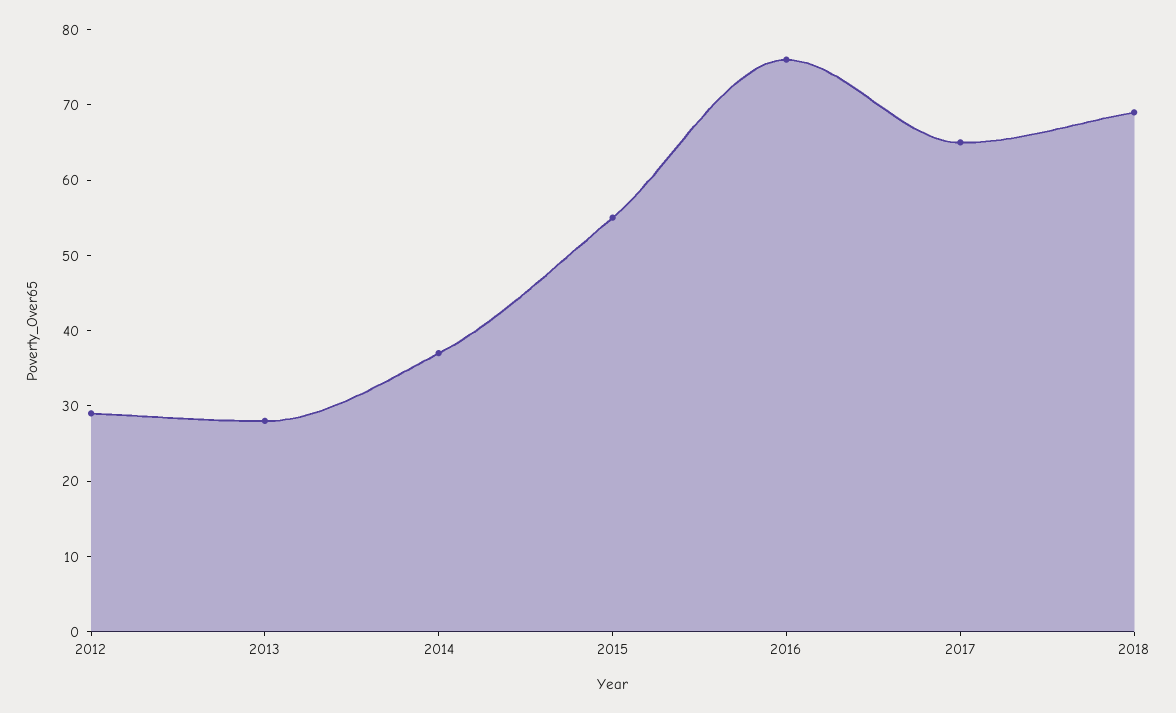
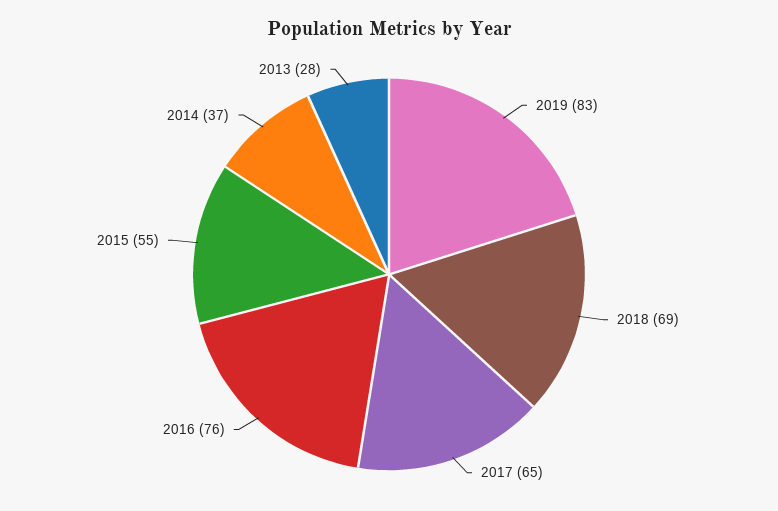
2012: 30 -> none
2019: none -> 83

